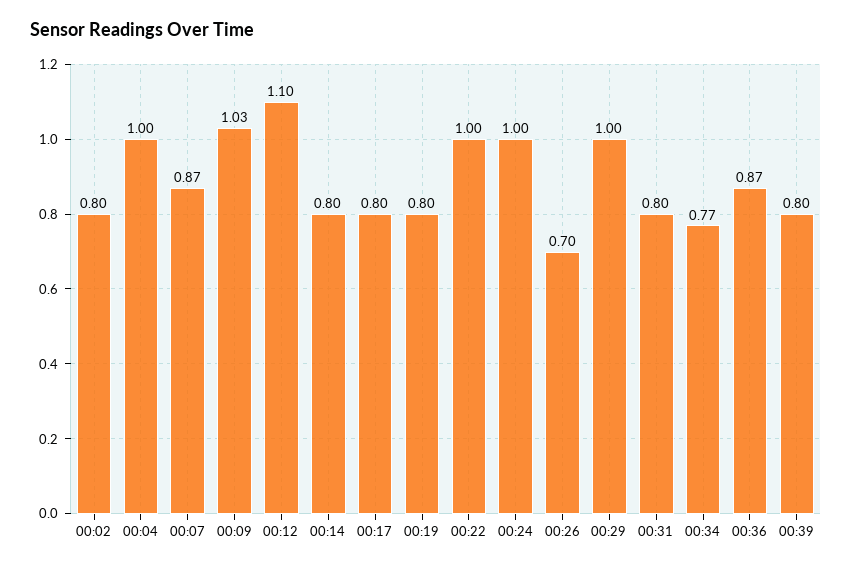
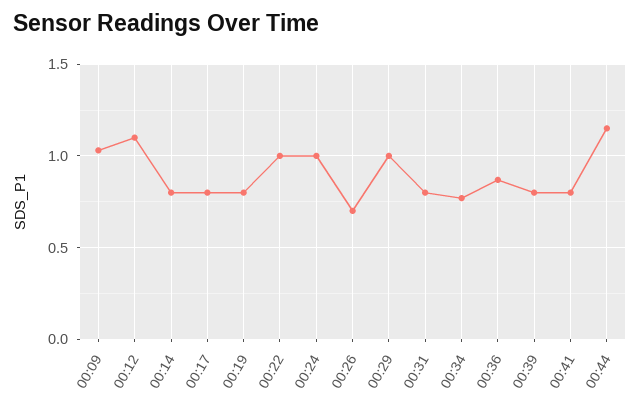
00:02: 0.8 -> none
00:04: 1 -> none
00:07: 0.87 -> none
00:41: none -> 0.8
00:44: none -> 1.15

